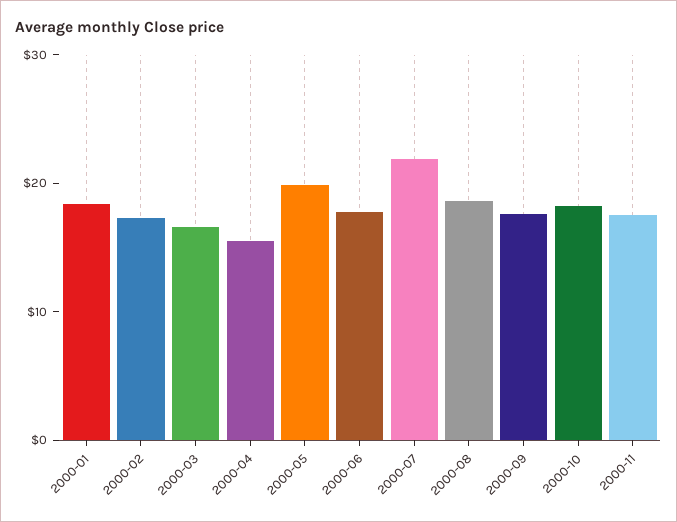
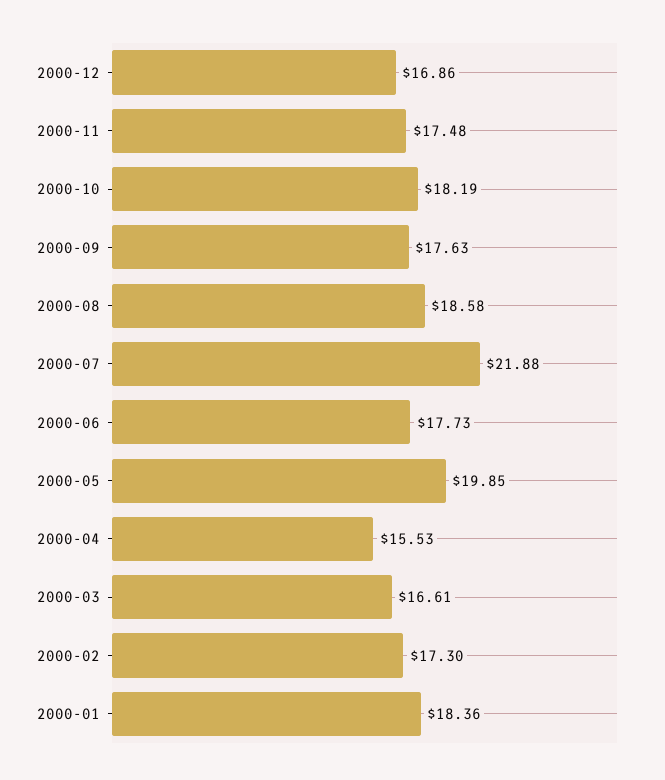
2000-12: none -> 16.86

